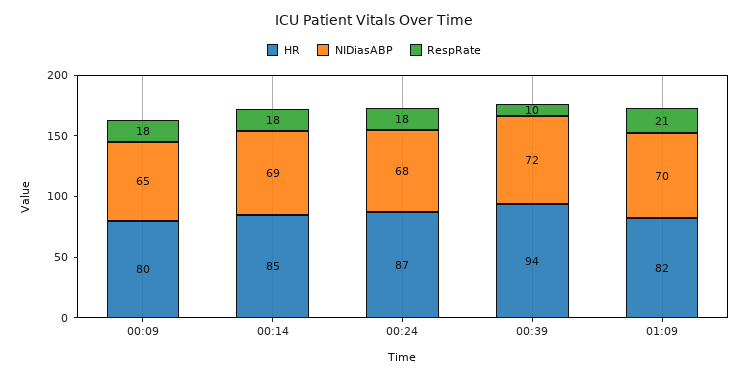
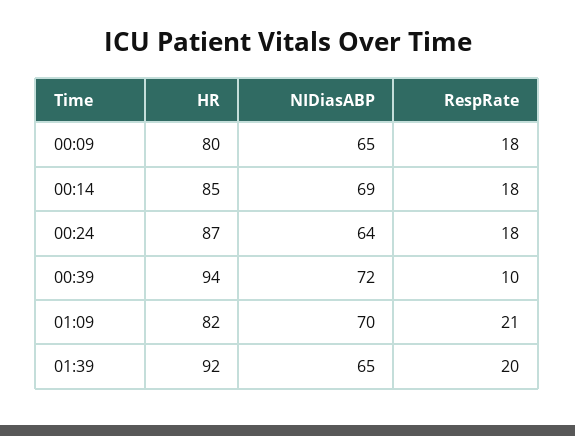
NIDiasABP, 00:24: 68 -> 64
HR, 01:39: none -> 92
NIDiasABP, 01:39: none -> 65
RespRate, 01:39: none -> 20

